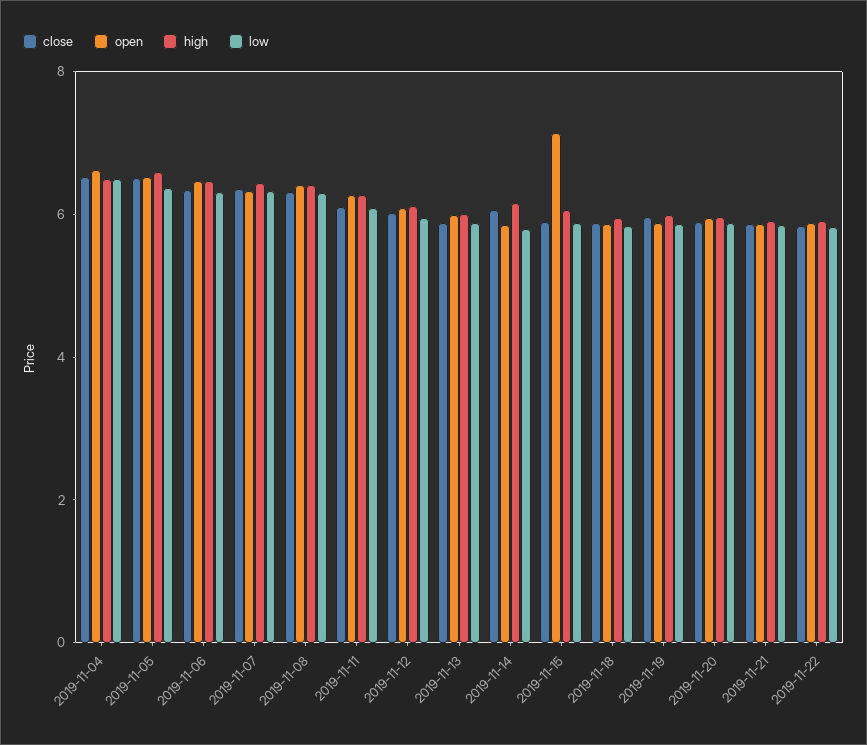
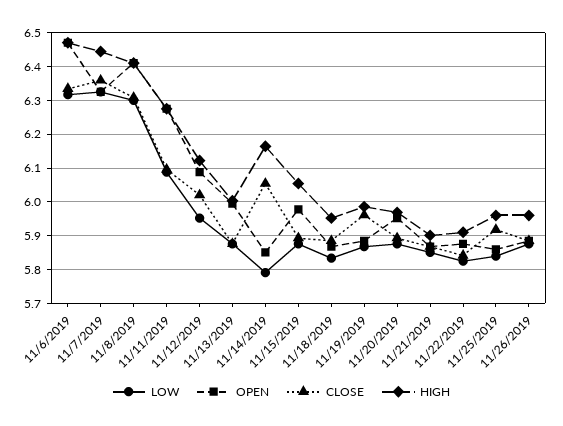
close, 2019-11-04: 6.5 -> none
open, 2019-11-04: 6.5 -> none
high, 2019-11-04: 6.5 -> none
low, 2019-11-04: 6.5 -> none
close, 2019-11-05: 6.5 -> none
open, 2019-11-05: 6.5 -> none
high, 2019-11-05: 6.5 -> none
low, 2019-11-05: 6.5 -> none
open, 2019-11-15: 7 -> 5.98
low, 11/25/2019: none -> 5.84
open, 11/25/2019: none -> 5.86
close, 11/25/2019: none -> 5.92
high, 11/25/2019: none -> 5.96
low, 11/26/2019: none -> 5.88
open, 11/26/2019: none -> 5.88
close, 11/26/2019: none -> 5.88
high, 11/26/2019: none -> 5.96

